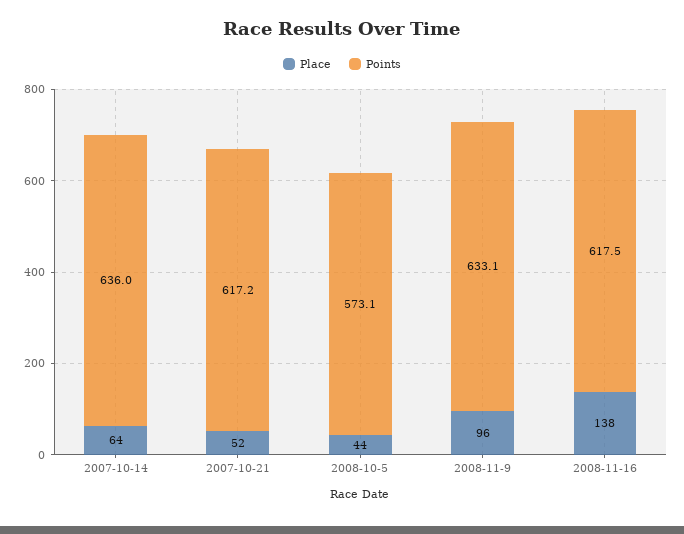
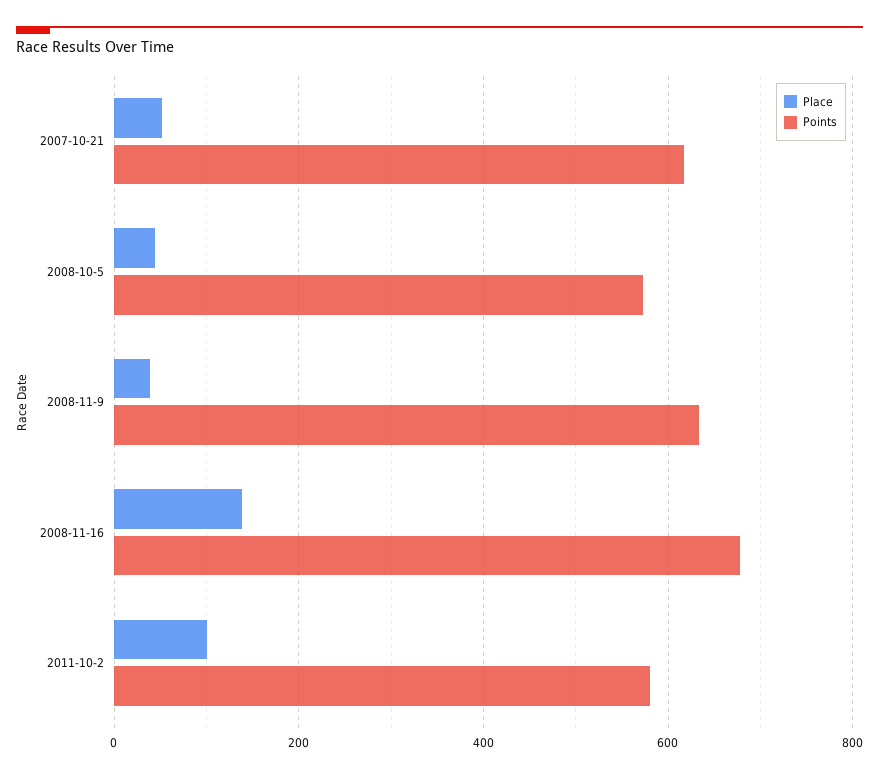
Place, 2007-10-14: 64 -> none
Points, 2007-10-14: 636 -> none
Place, 2008-11-9: 96 -> 40
Points, 2008-11-16: 617.5 -> 680
Place, 2011-10-2: none -> 100
Points, 2011-10-2: none -> 580

